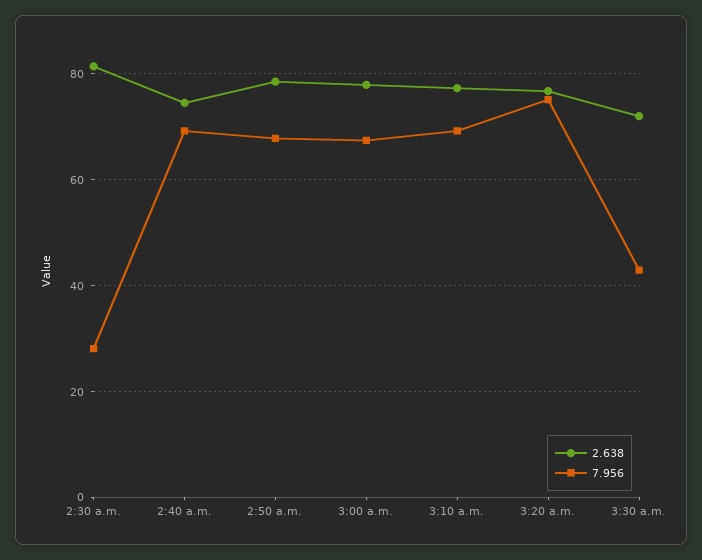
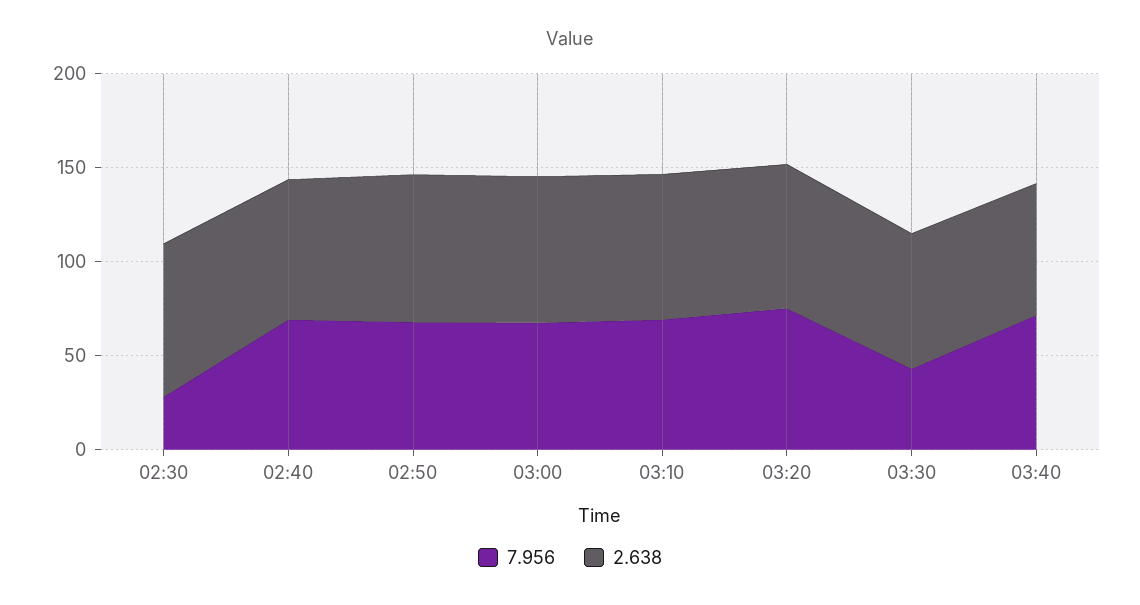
7.956, 03:40: none -> 70
2.638, 03:40: none -> 70

